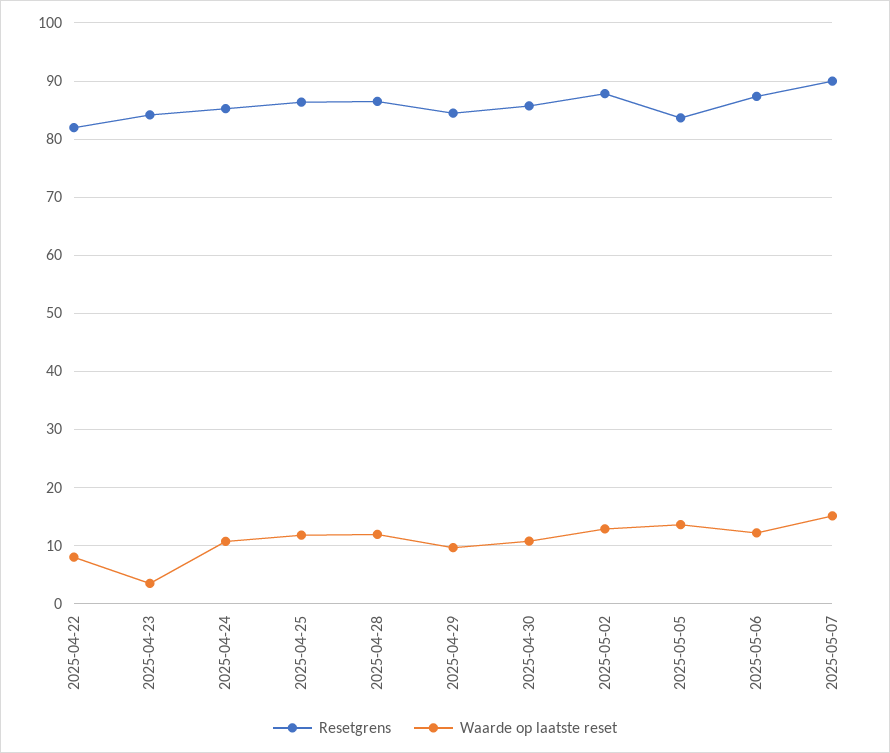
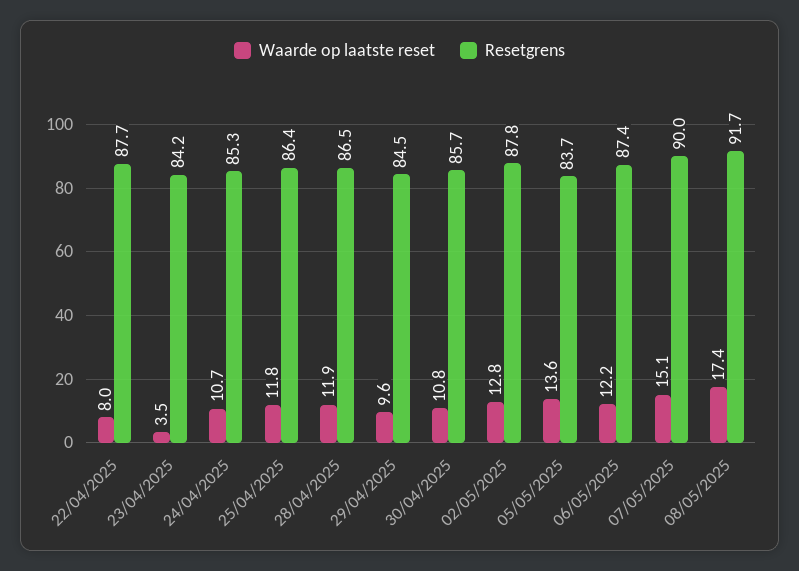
Resetgrens, 2025-04-22: 82 -> 87.7
Waarde op laatste reset, 08/05/2025: none -> 17.4
Resetgrens, 08/05/2025: none -> 91.7

